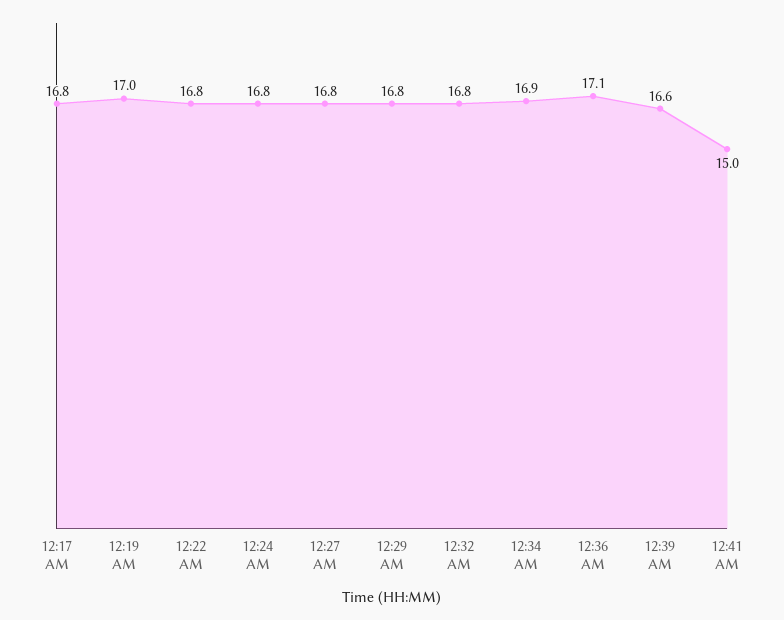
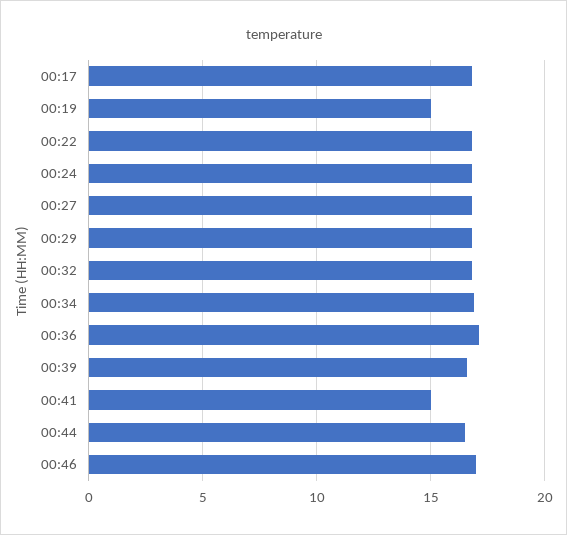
12:19 AM: 17 -> 15
00:44: none -> 16.5
00:46: none -> 17

